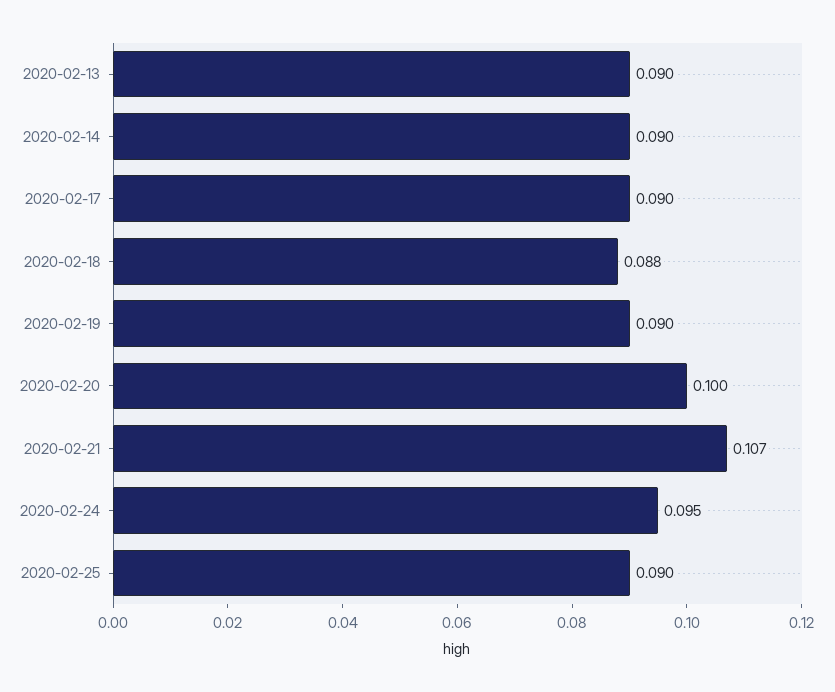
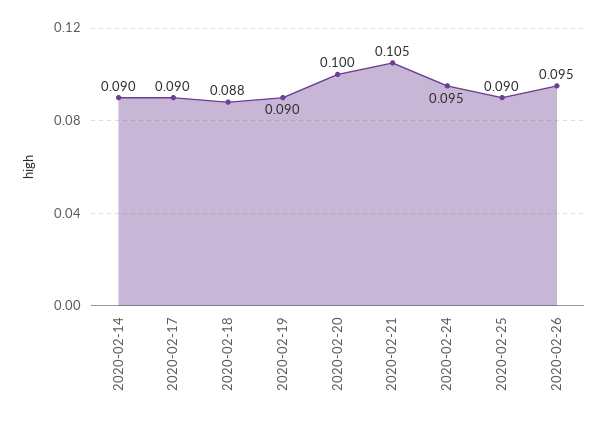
2020-02-13: 0.09 -> none
2020-02-21: 0.107 -> 0.105
2020-02-26: none -> 0.095

